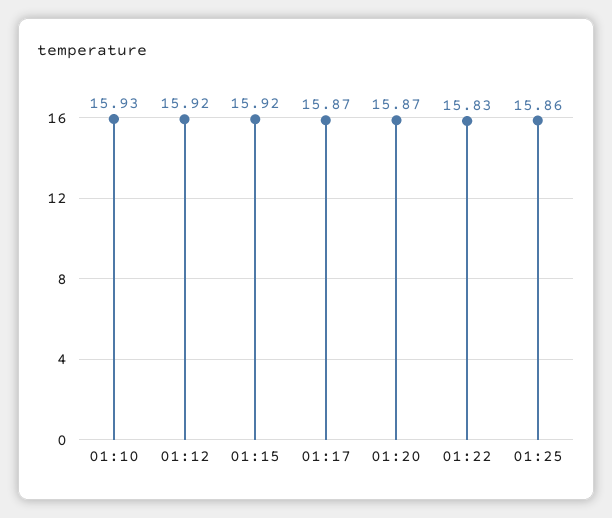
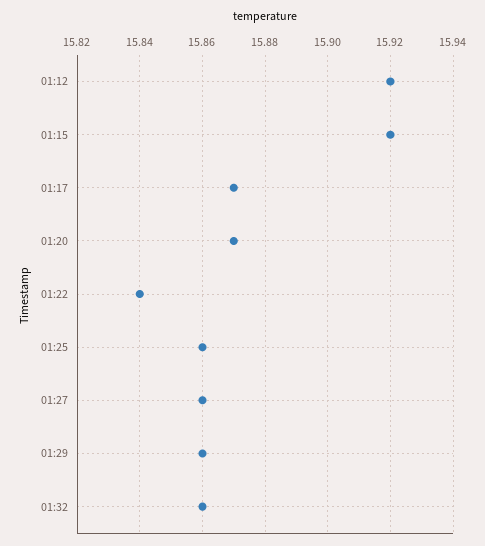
01:10: 15.93 -> none
01:22: 15.83 -> 15.84
01:27: none -> 15.86
01:29: none -> 15.86
01:32: none -> 15.86

